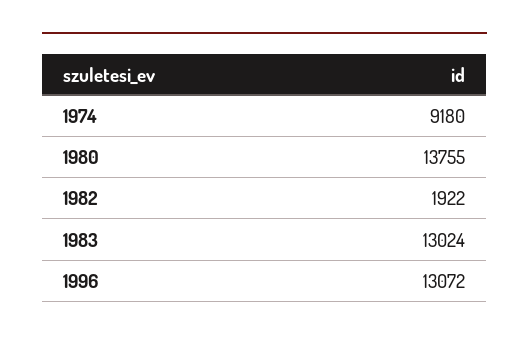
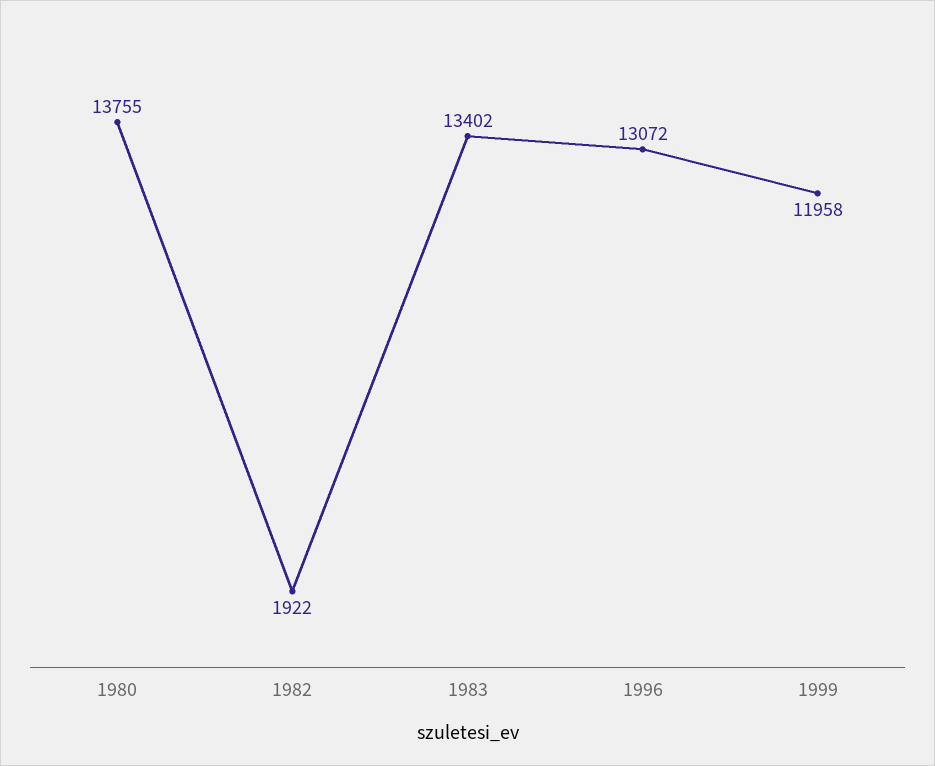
1974: 9180 -> none
1983: 13024 -> 13402
1999: none -> 11958

